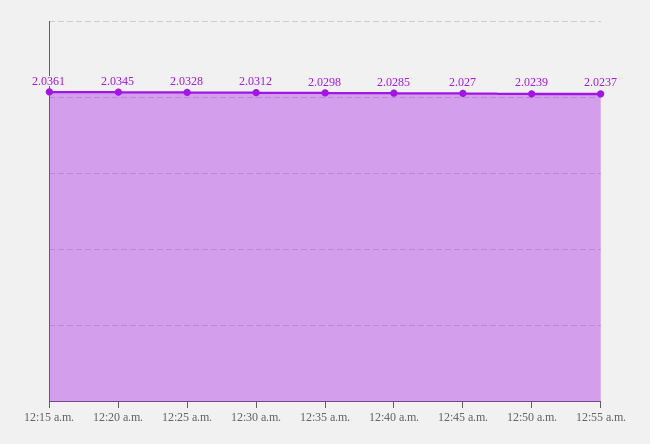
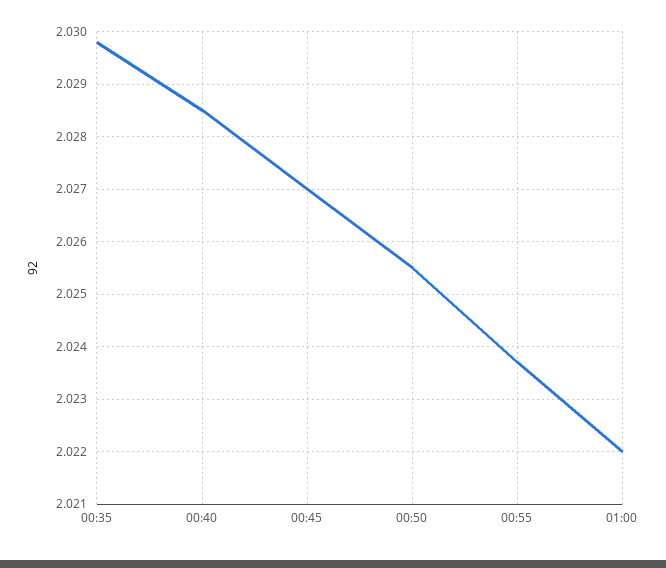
12:15 a.m.: 2.0361 -> none
12:20 a.m.: 2.0345 -> none
12:25 a.m.: 2.0328 -> none
12:30 a.m.: 2.0312 -> none
12:50 a.m.: 2.0239 -> 2.0255
01:00: none -> 2.022

